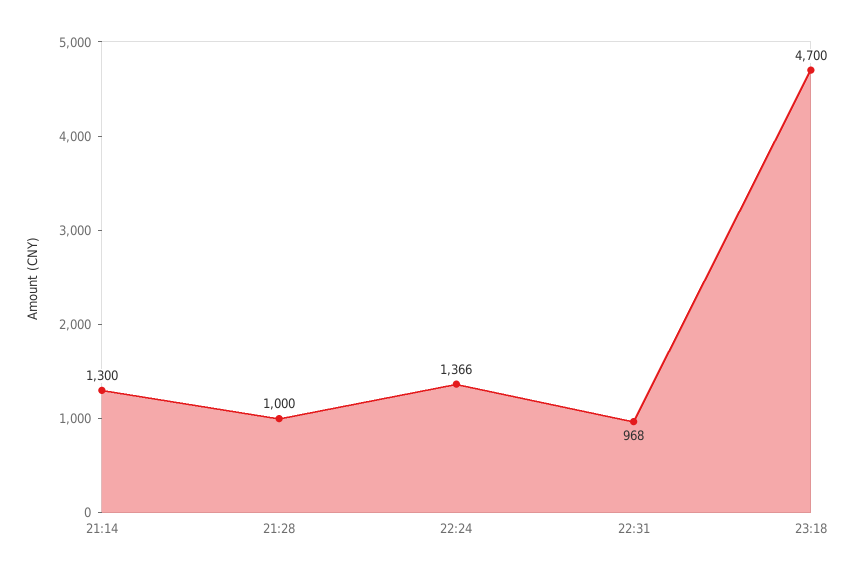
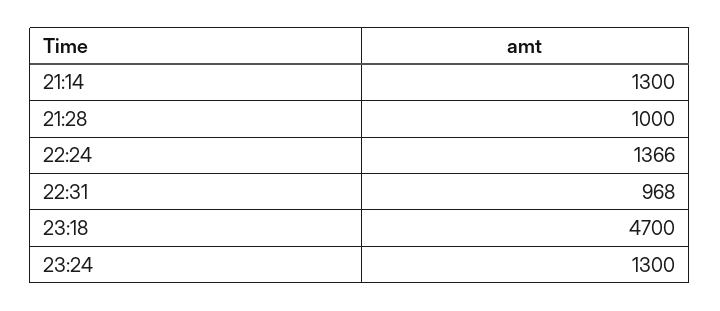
23:24: none -> 1300

